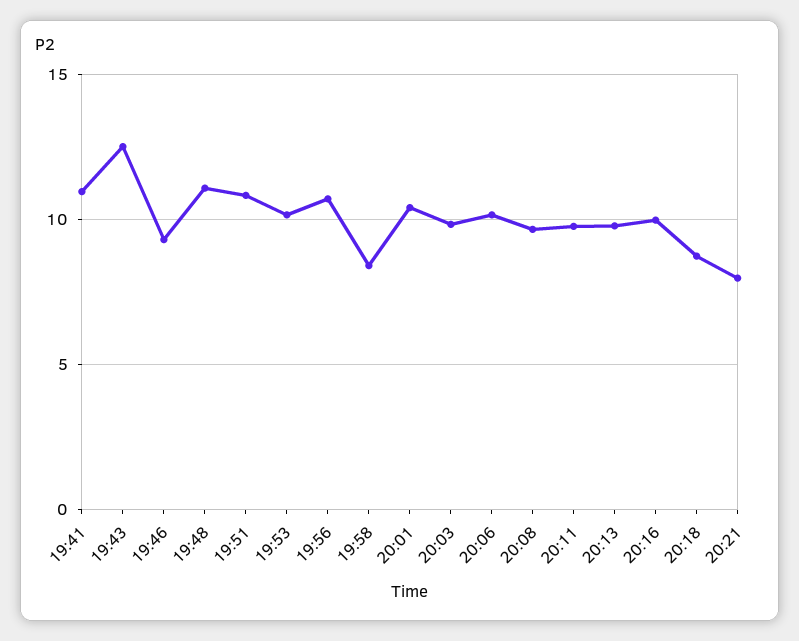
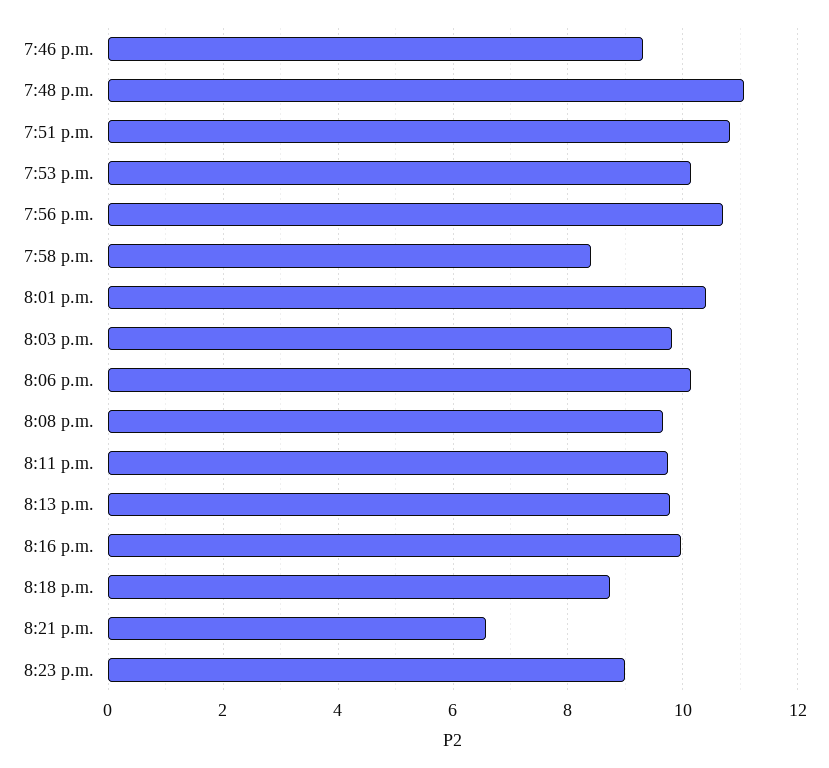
19:41: 11 -> none
19:43: 12.5 -> none
20:21: 8 -> 6.6
8:23 p.m.: none -> 9

